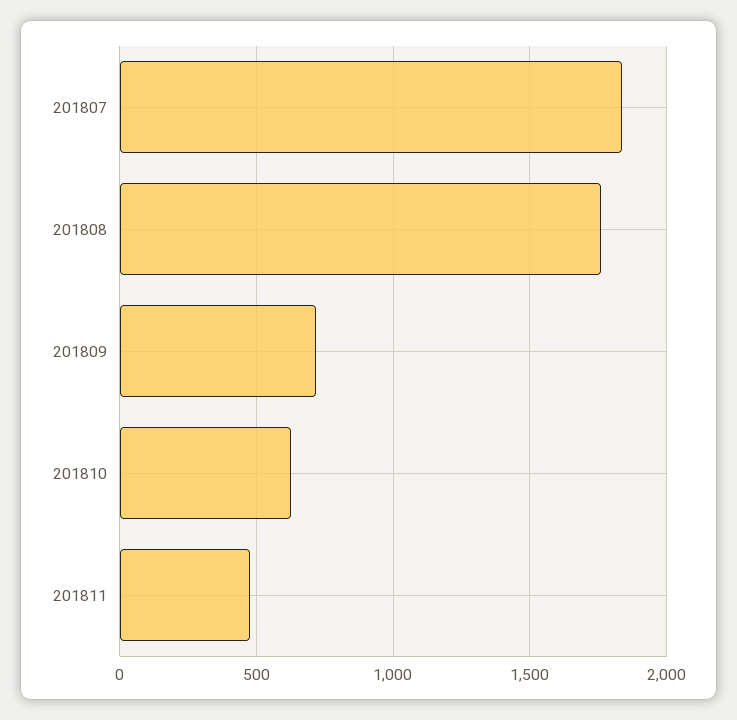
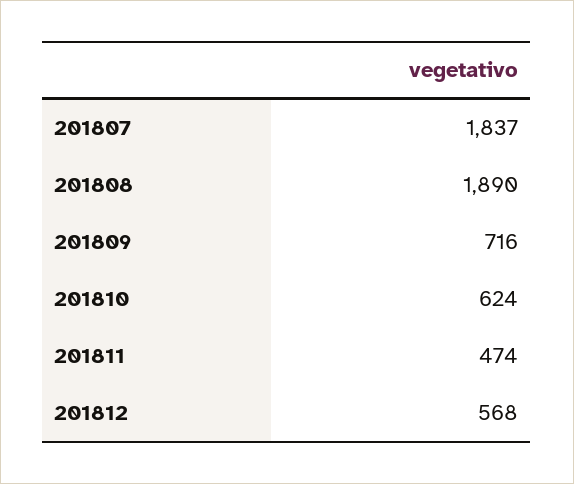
201808: 1750 -> 1890
201812: none -> 568

